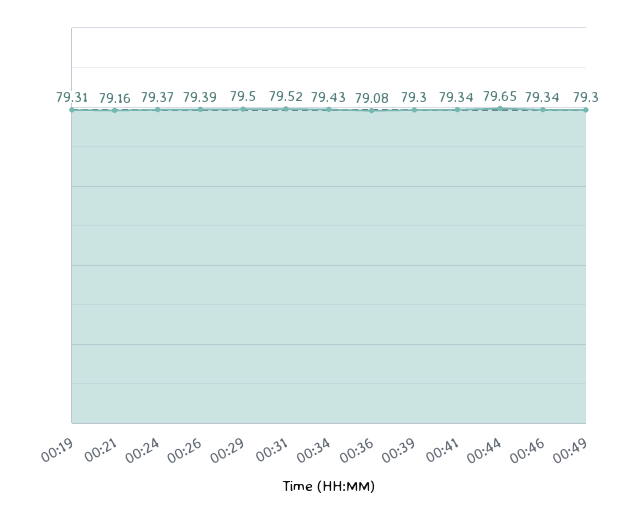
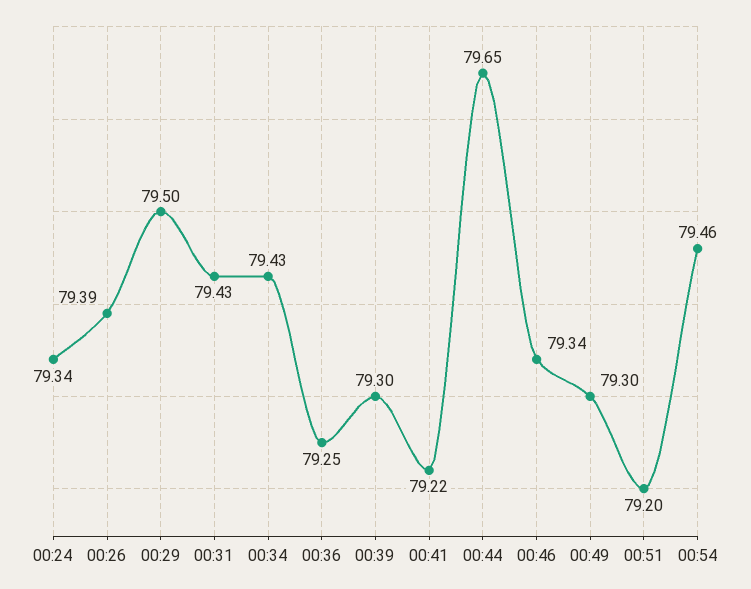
00:19: 79.31 -> none
00:21: 79.16 -> none
00:24: 79.37 -> 79.34
00:31: 79.52 -> 79.43
00:36: 79.08 -> 79.25
00:41: 79.34 -> 79.22
00:51: none -> 79.2
00:54: none -> 79.46

